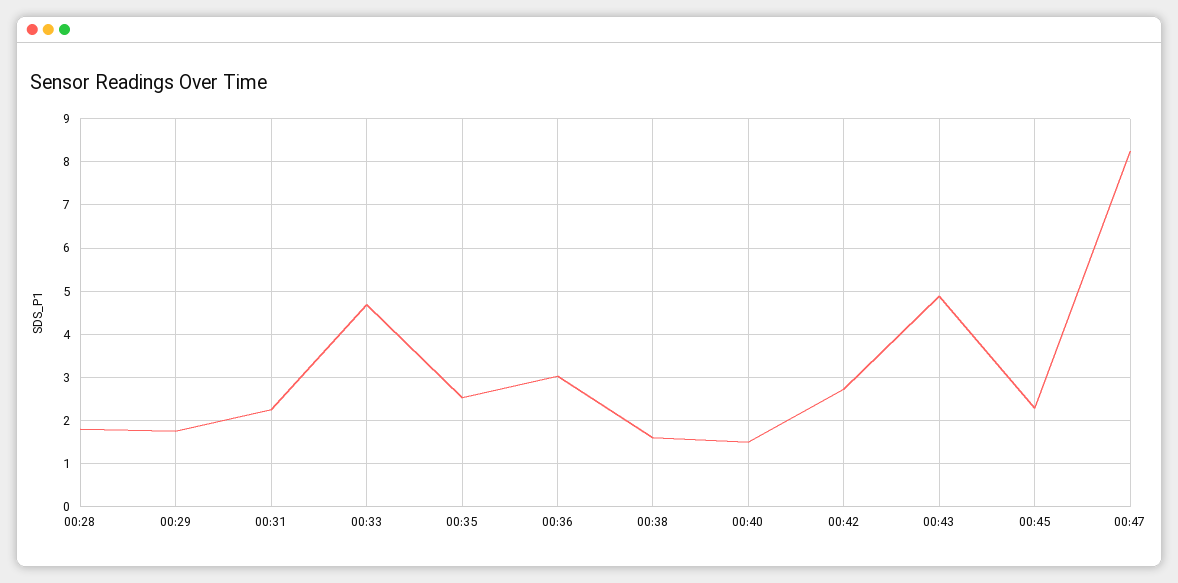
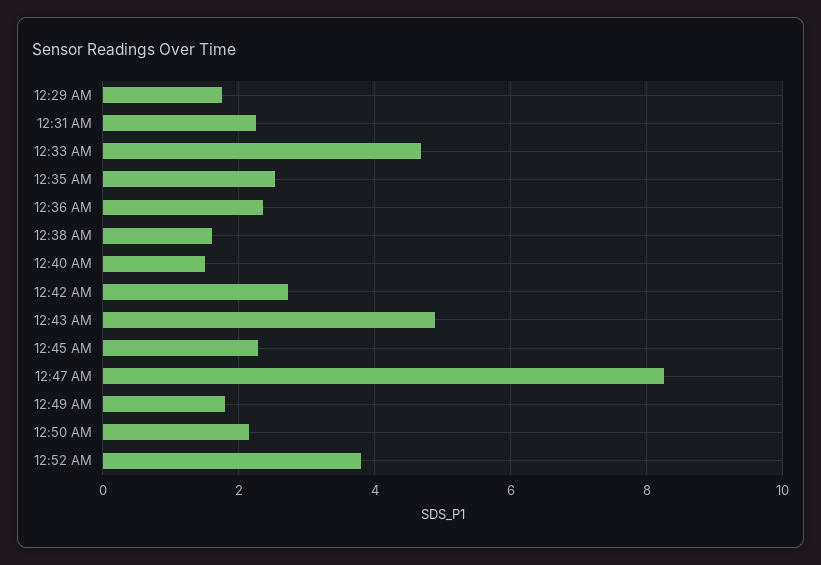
00:28: 1.8 -> none
00:36: 3 -> 2.4
12:49 AM: none -> 1.8
12:50 AM: none -> 2.2
12:52 AM: none -> 3.8

